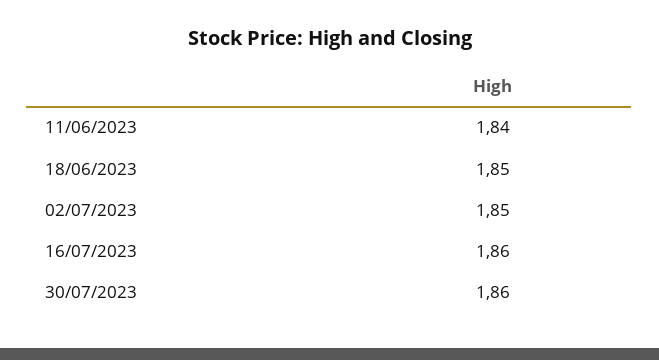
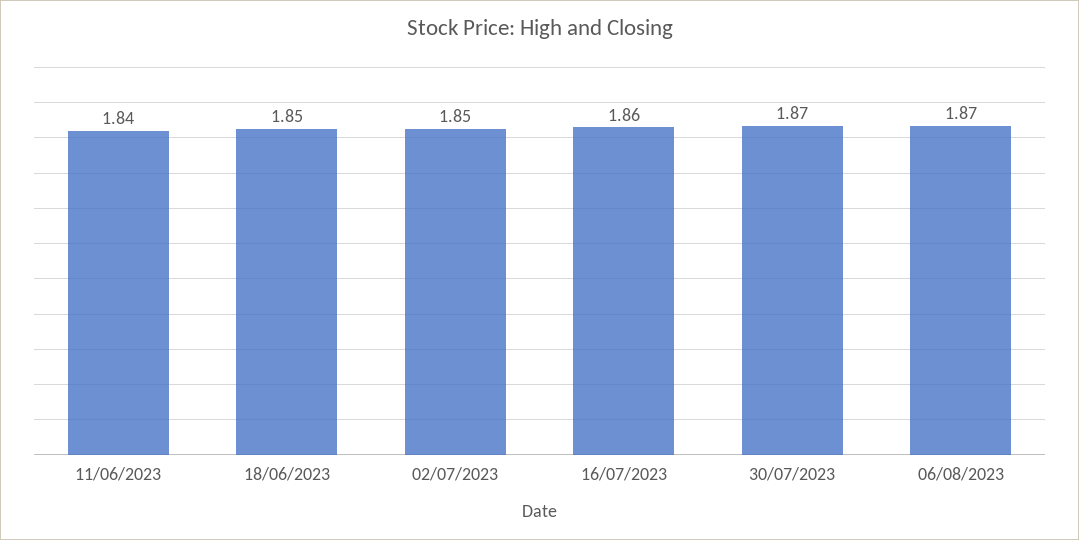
30/07/2023: 1.86 -> 1.87
06/08/2023: none -> 1.87

